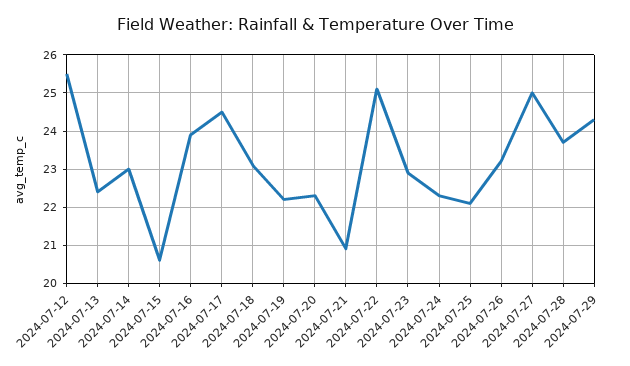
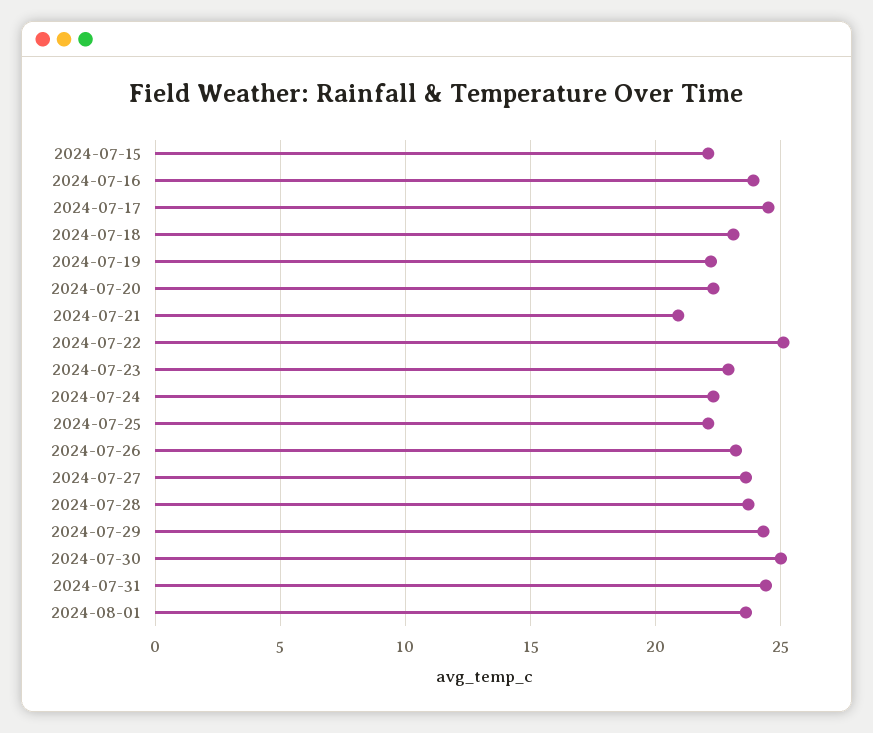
2024-07-12: 25.5 -> none
2024-07-13: 22.5 -> none
2024-07-14: 23 -> none
2024-07-15: 20.5 -> 22
2024-07-27: 25 -> 23.5
2024-07-30: none -> 25
2024-07-31: none -> 24.5
2024-08-01: none -> 23.5

